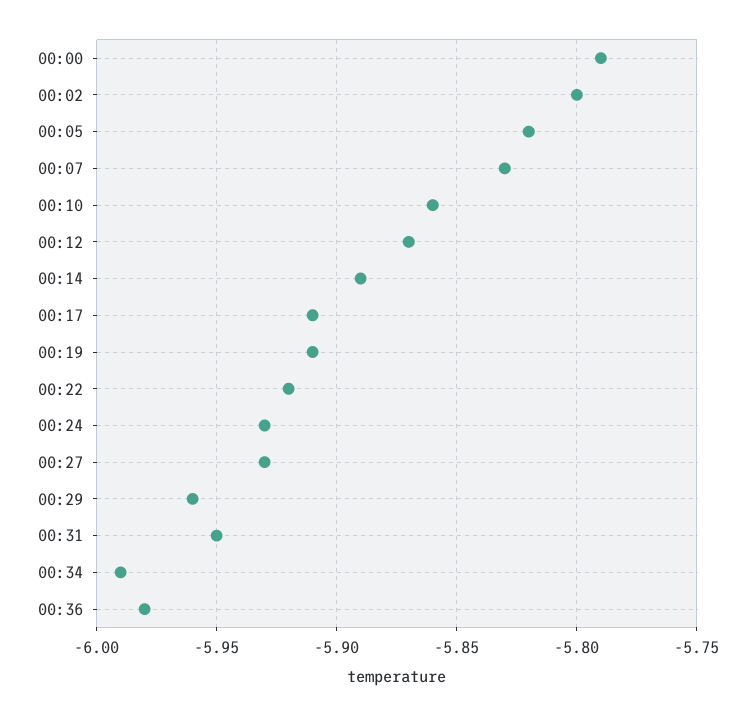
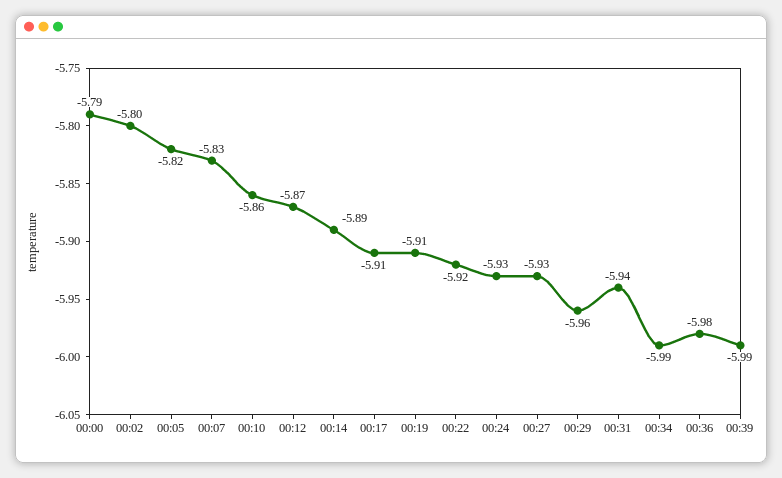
00:31: -5.95 -> -5.94
00:39: none -> -5.99

